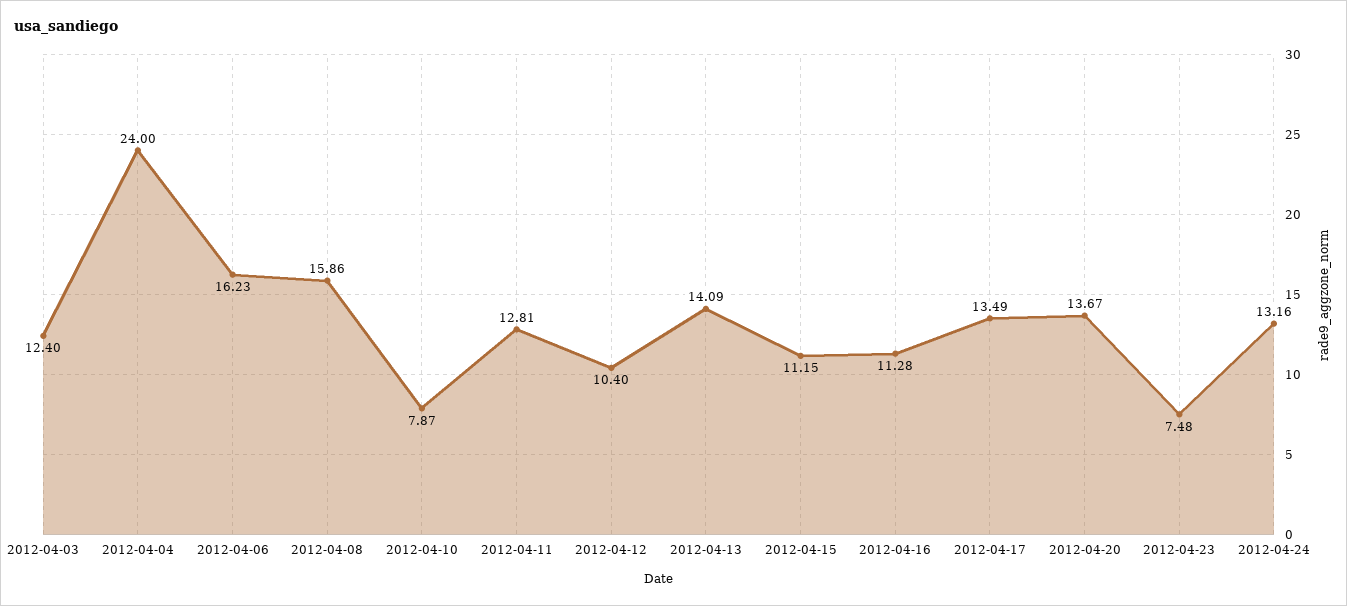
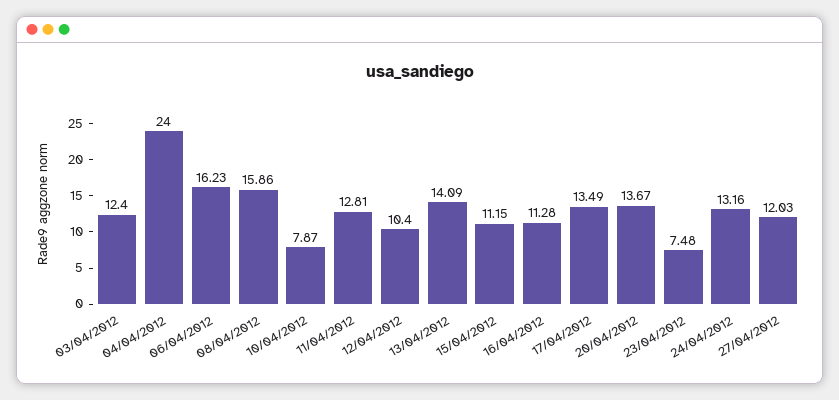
27/04/2012: none -> 12.03

